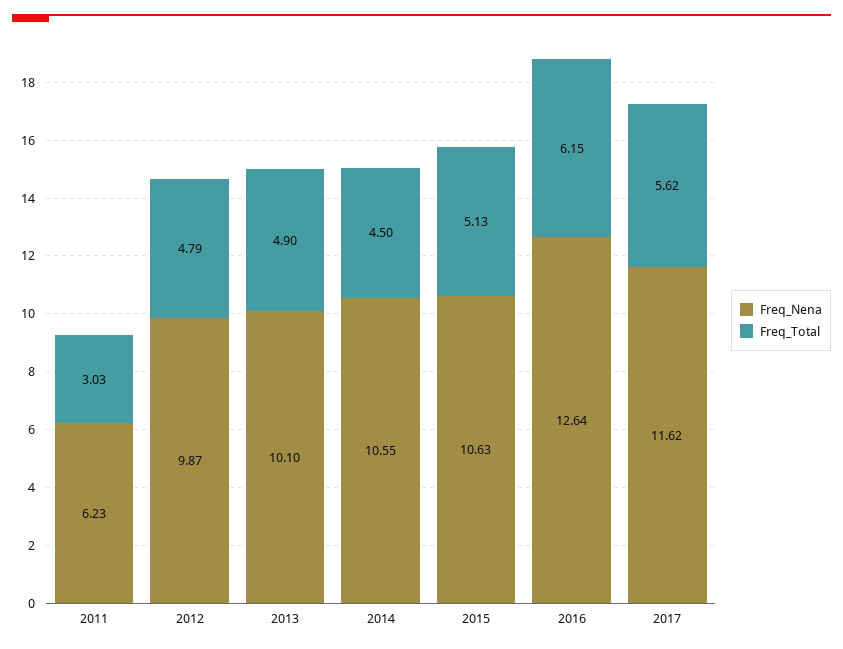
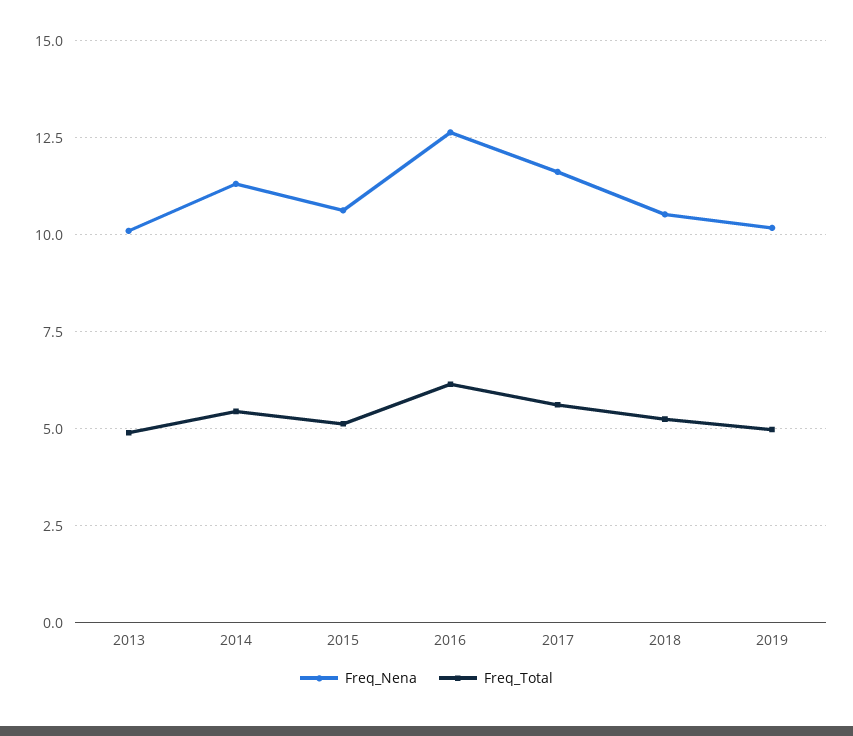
Freq_Nena, 2011: 6.23 -> none
Freq_Total, 2011: 3.03 -> none
Freq_Nena, 2012: 9.87 -> none
Freq_Total, 2012: 4.79 -> none
Freq_Nena, 2014: 10.55 -> 11.25
Freq_Total, 2014: 4.5 -> 5.5
Freq_Nena, 2018: none -> 10.5
Freq_Total, 2018: none -> 5.25
Freq_Nena, 2019: none -> 10.25
Freq_Total, 2019: none -> 5

